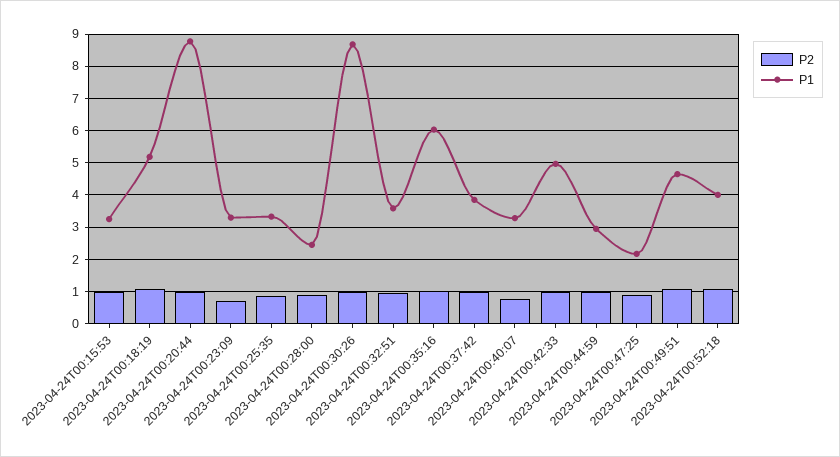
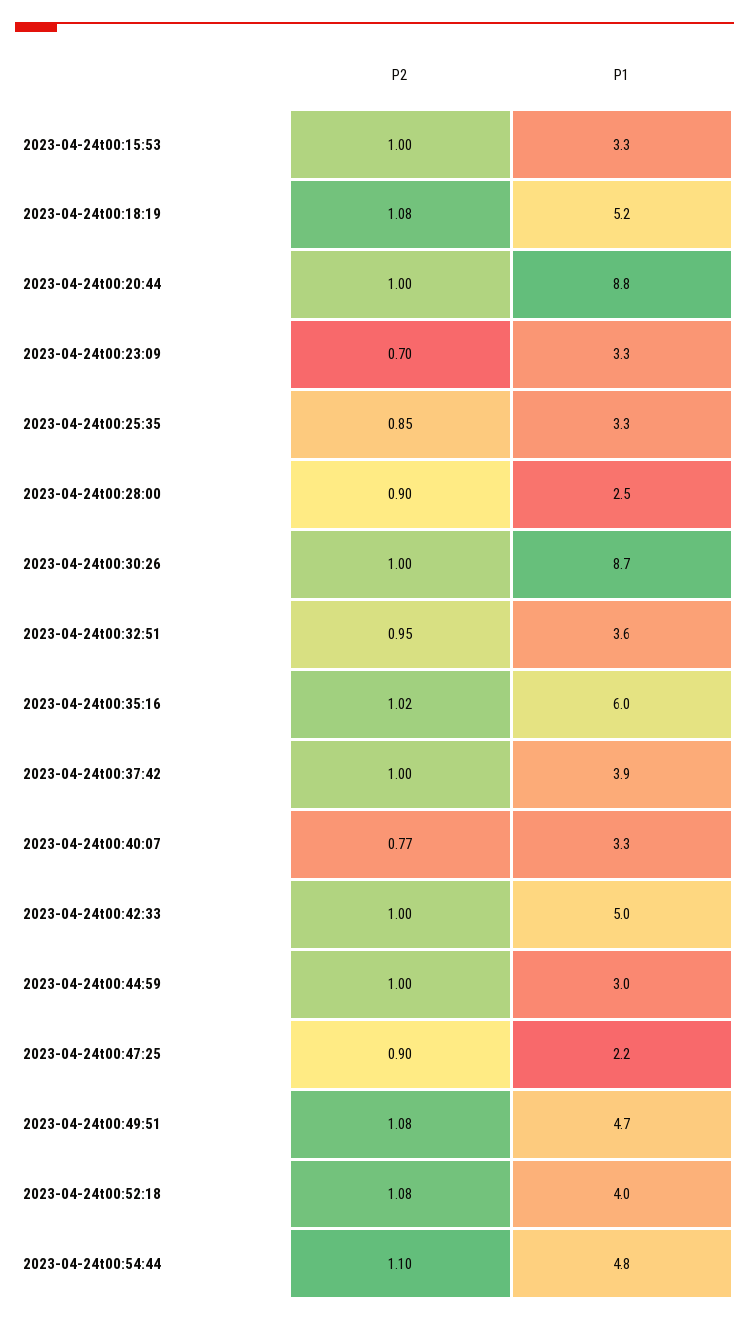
P2, 2023-04-24t00:54:44: none -> 1.1
P1, 2023-04-24t00:54:44: none -> 4.8

